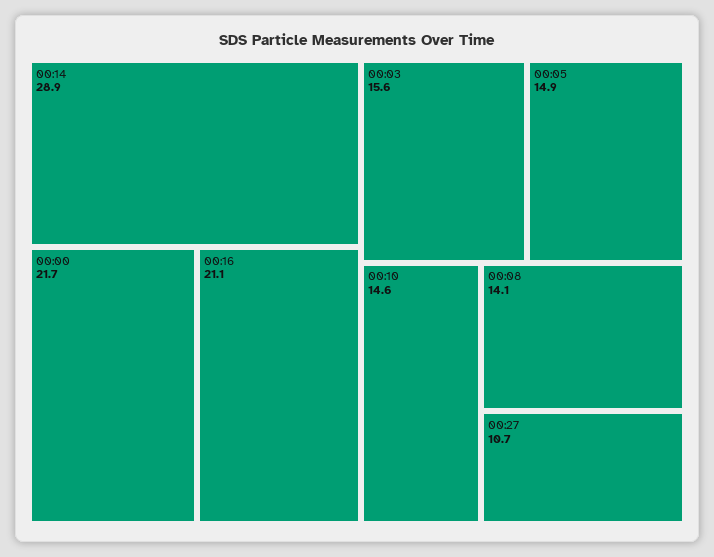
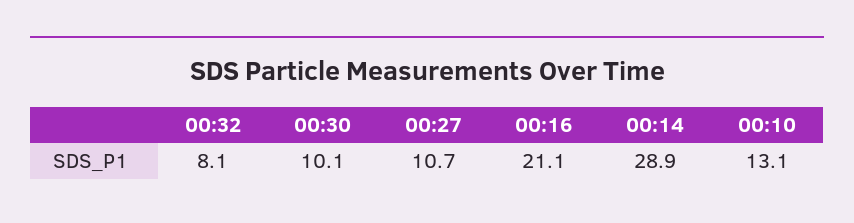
00:00: 21.7 -> none
00:03: 15.6 -> none
00:05: 14.9 -> none
00:10: 14.6 -> 13.1
00:08: 14.1 -> none
00:32: none -> 8.1
00:30: none -> 10.1

